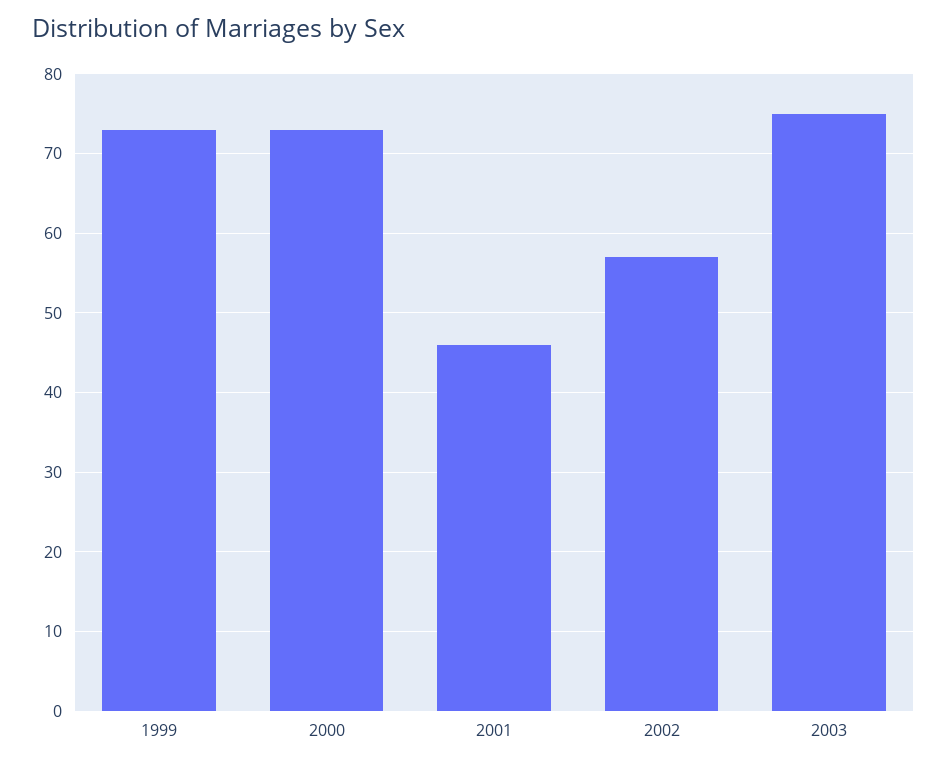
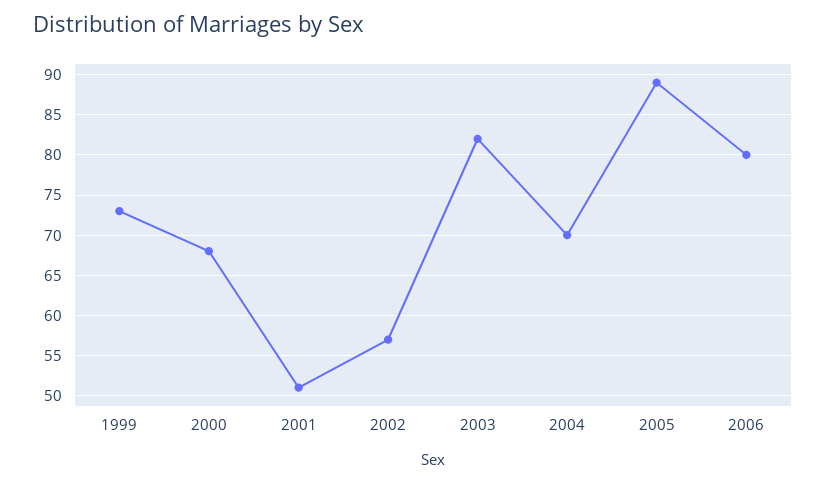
2000: 73 -> 68
2001: 46 -> 51
2003: 75 -> 82
2004: none -> 70
2005: none -> 89
2006: none -> 80

